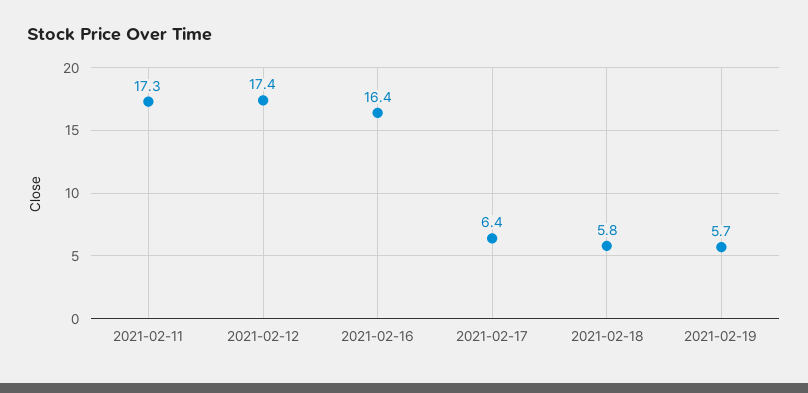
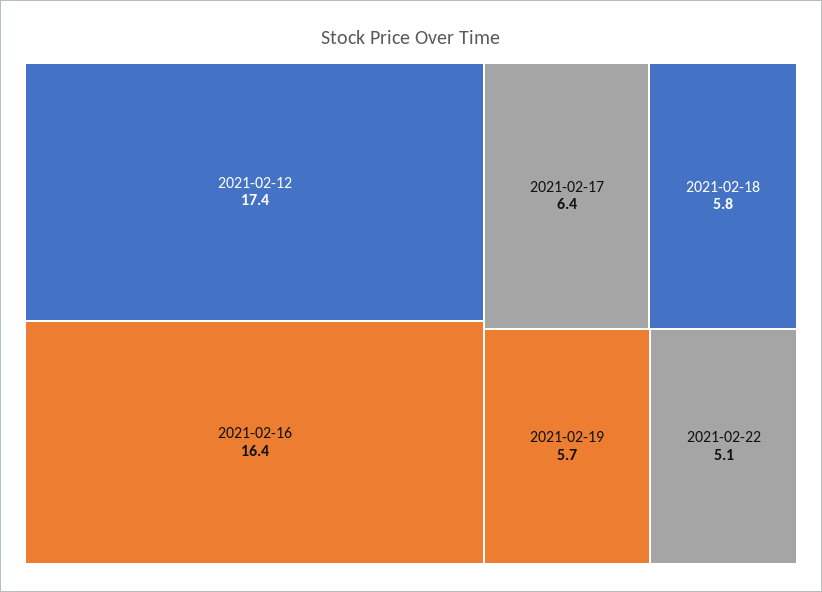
2021-02-11: 17.3 -> none
2021-02-22: none -> 5.1

